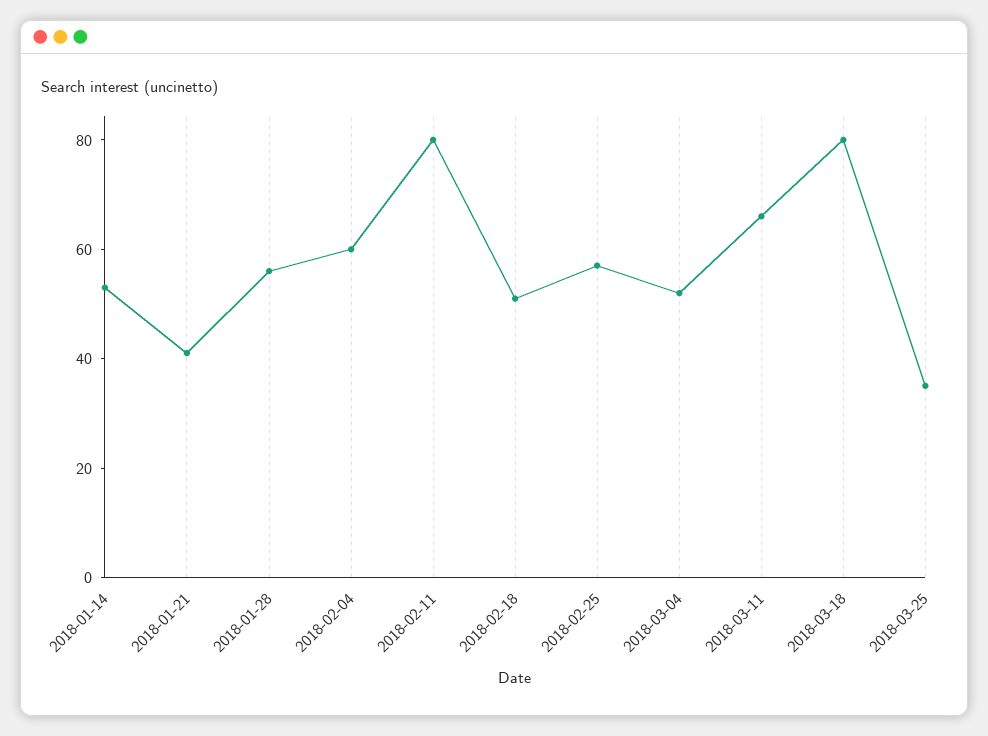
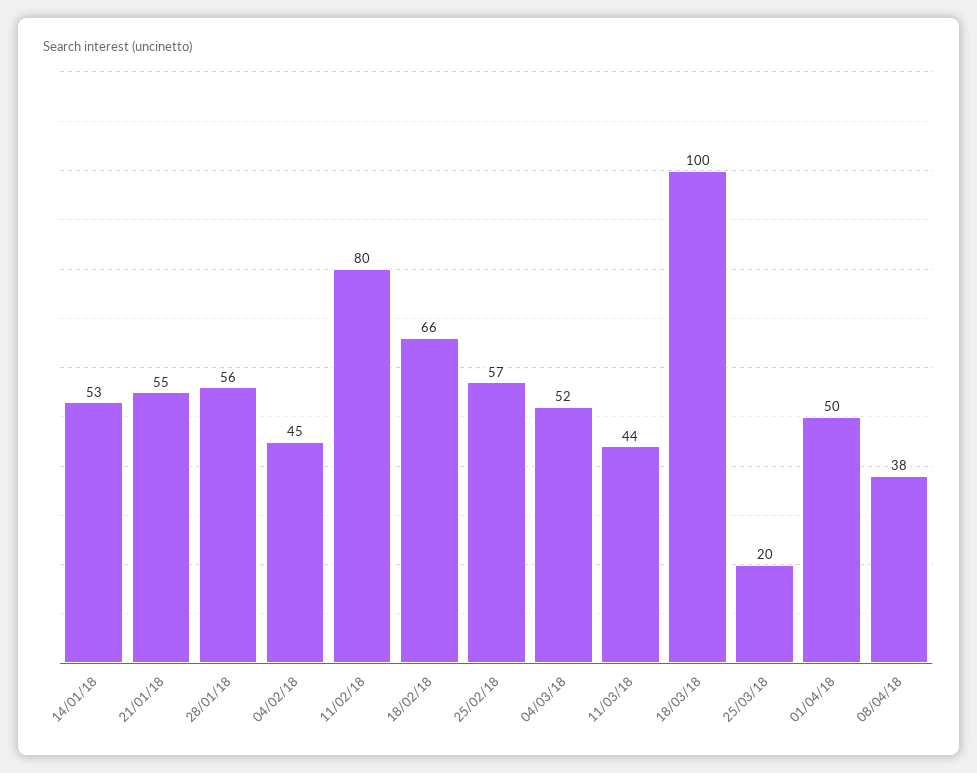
2018-01-21: 40 -> 55
2018-02-04: 60 -> 45
2018-02-18: 50 -> 66
2018-03-11: 65 -> 44
2018-03-18: 80 -> 100
2018-03-25: 35 -> 20
01/04/18: none -> 50
08/04/18: none -> 38

